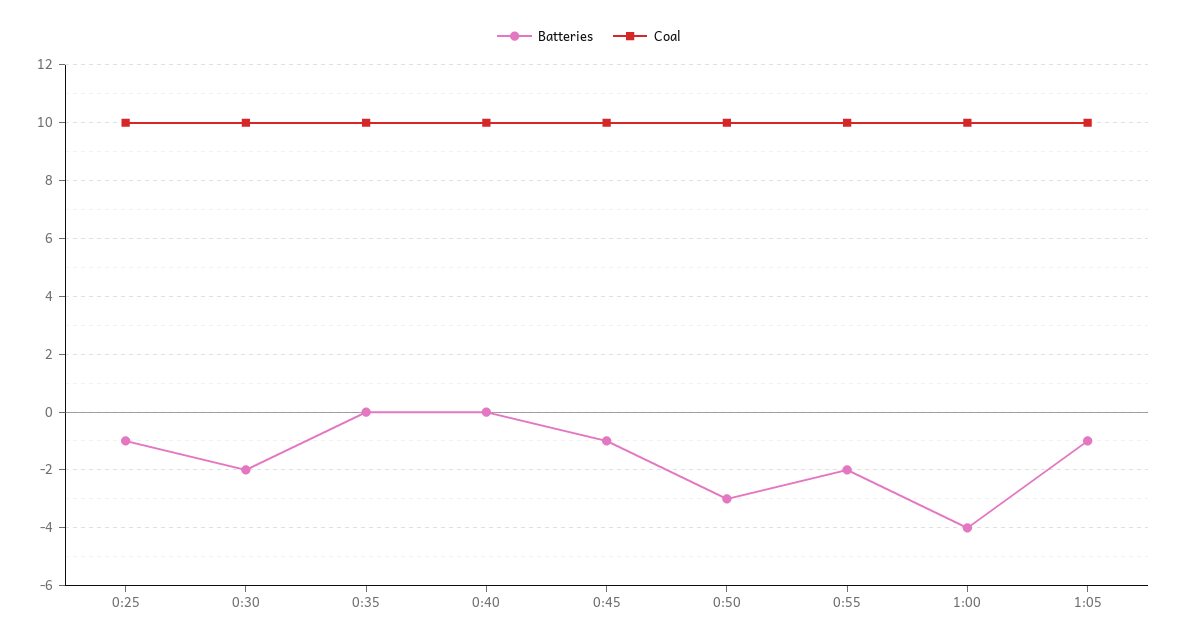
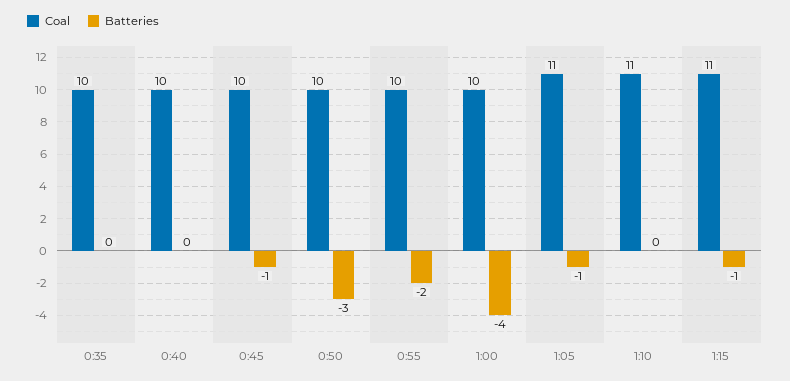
Batteries, 0:25: -1 -> none
Coal, 0:25: 10 -> none
Batteries, 0:30: -2 -> none
Coal, 0:30: 10 -> none
Coal, 1:05: 10 -> 11
Coal, 1:10: none -> 11
Batteries, 1:10: none -> 0
Coal, 1:15: none -> 11
Batteries, 1:15: none -> -1

